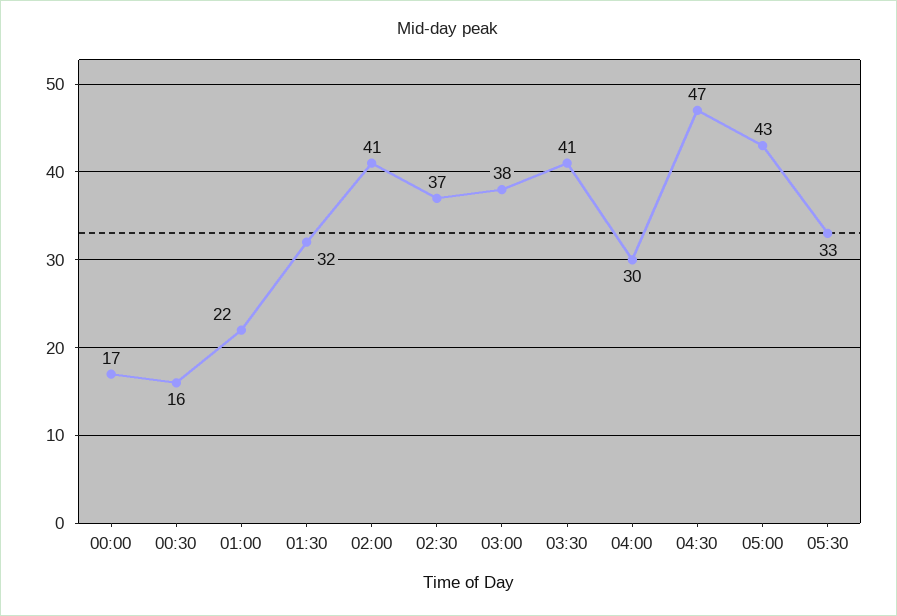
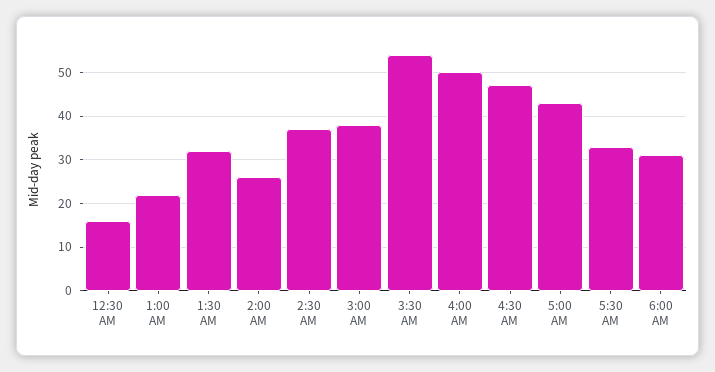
00:00: 17 -> none
02:00: 41 -> 25
03:30: 41 -> 55
04:00: 30 -> 50
6:00 AM: none -> 30

